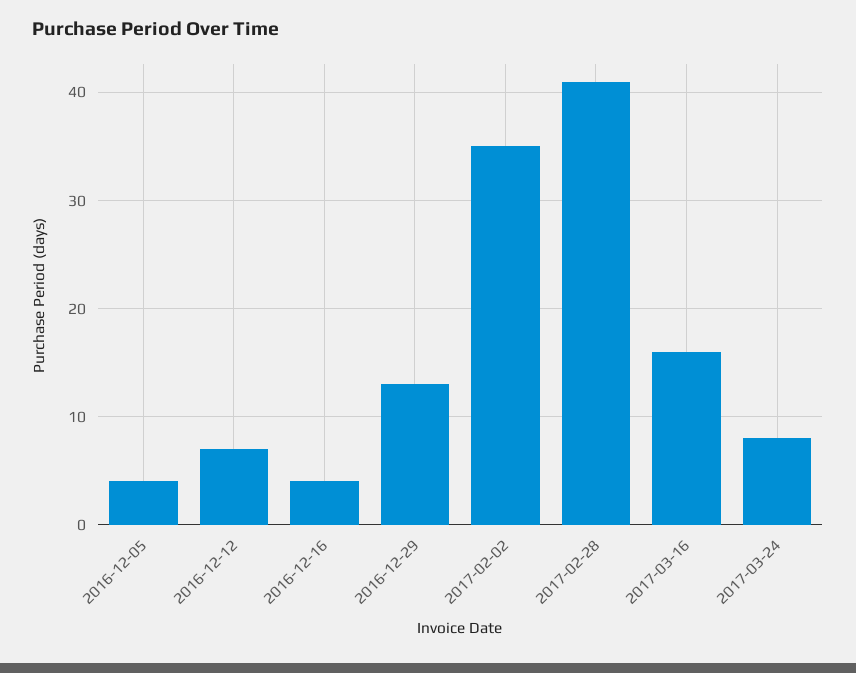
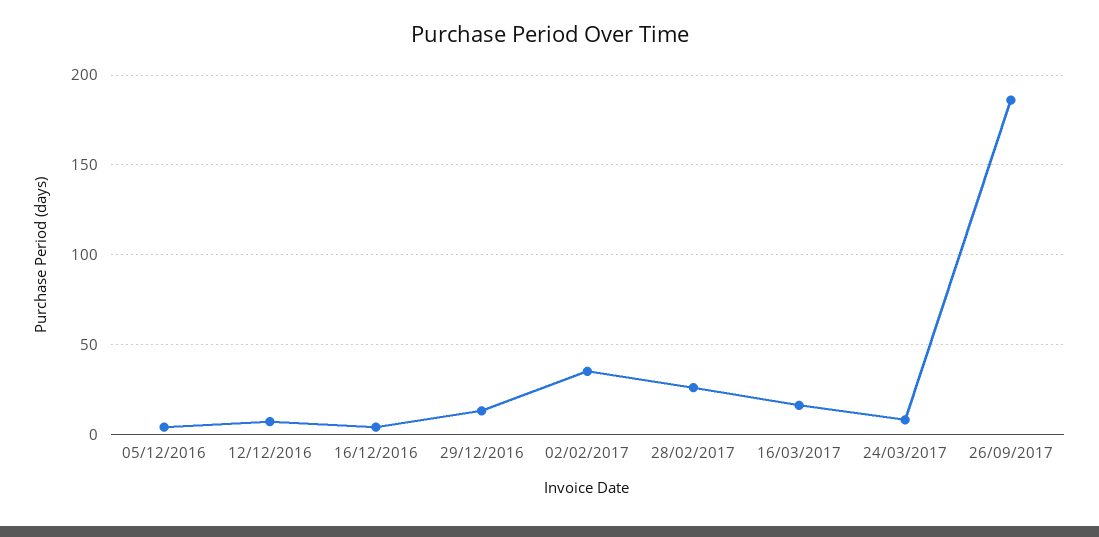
2017-02-28: 41 -> 25
26/09/2017: none -> 185

